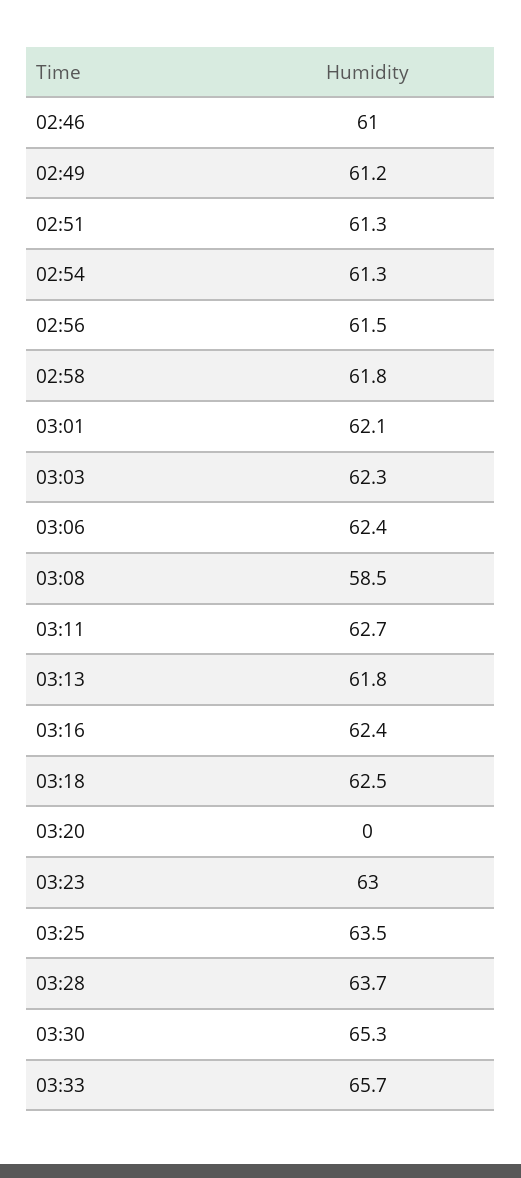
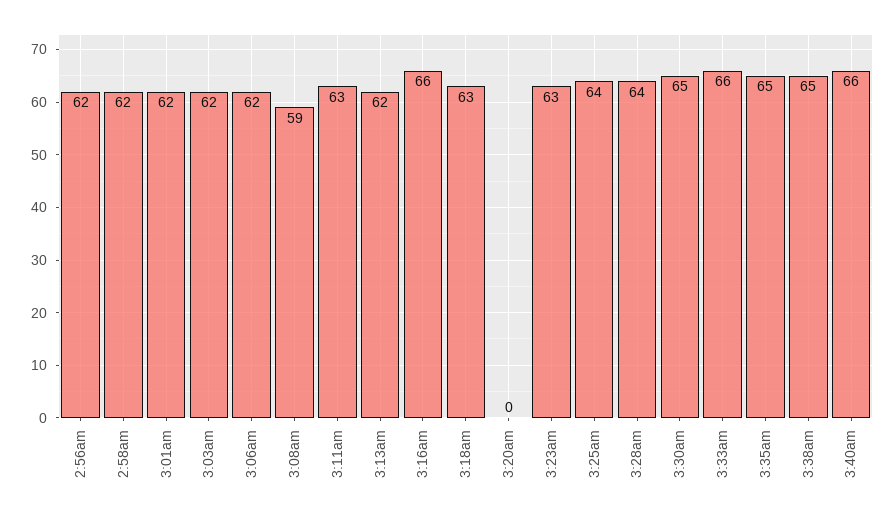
02:46: 61 -> none
02:49: 61.2 -> none
02:51: 61.3 -> none
02:54: 61.3 -> none
03:16: 62.4 -> 66
3:35am: none -> 65
3:38am: none -> 65
3:40am: none -> 66

